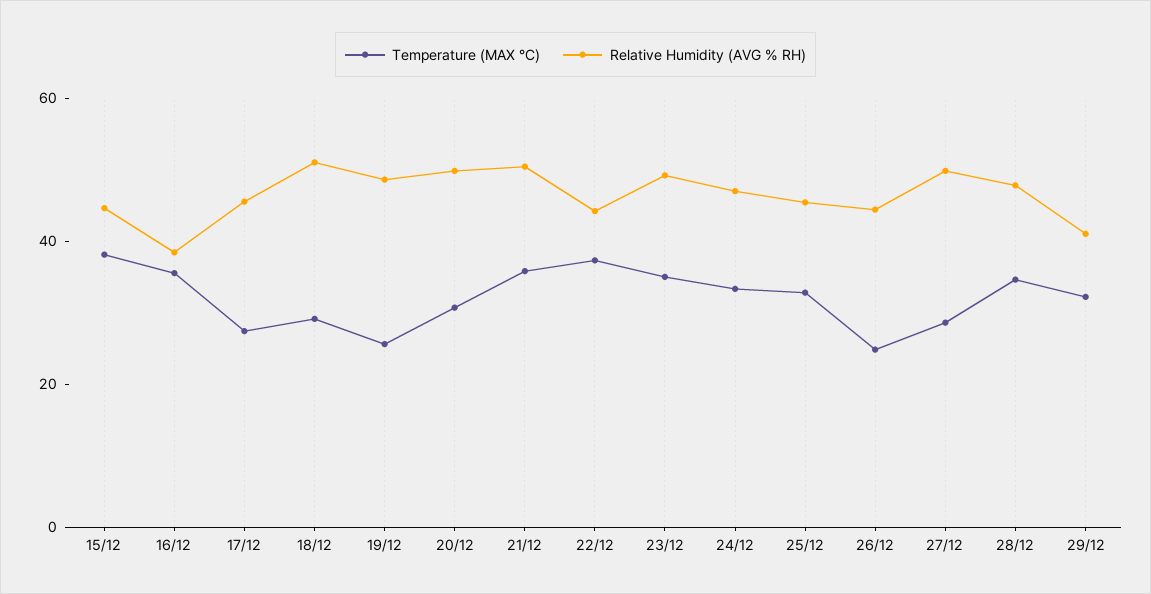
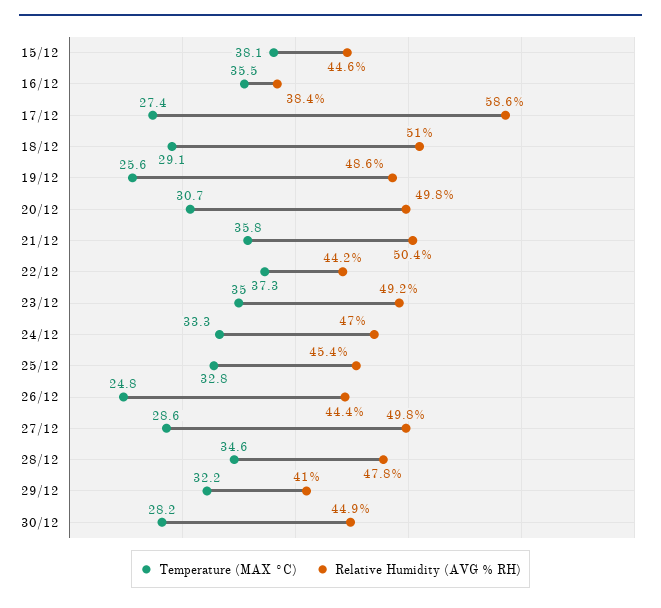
Relative Humidity (AVG % RH), 17/12: 45 -> 58.6
Temperature (MAX °C), 30/12: none -> 28.2
Relative Humidity (AVG % RH), 30/12: none -> 44.9

